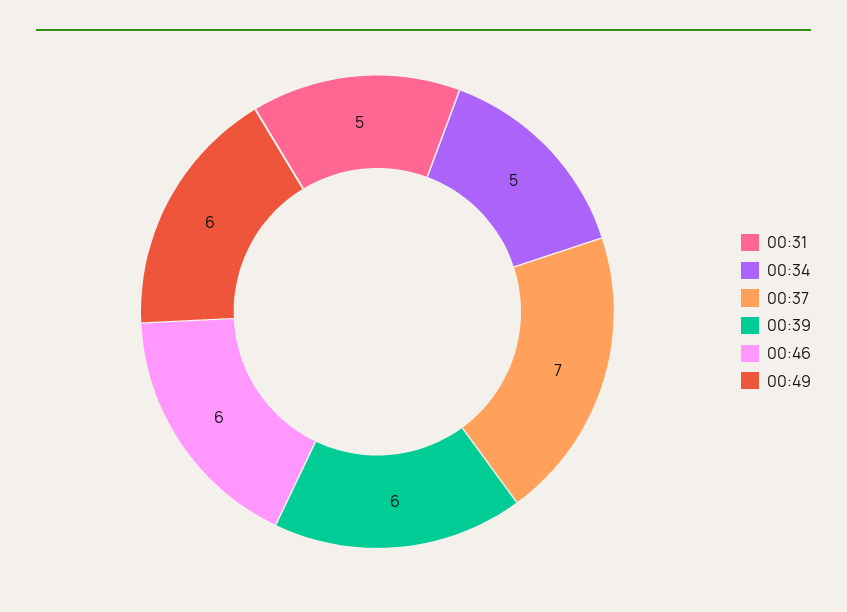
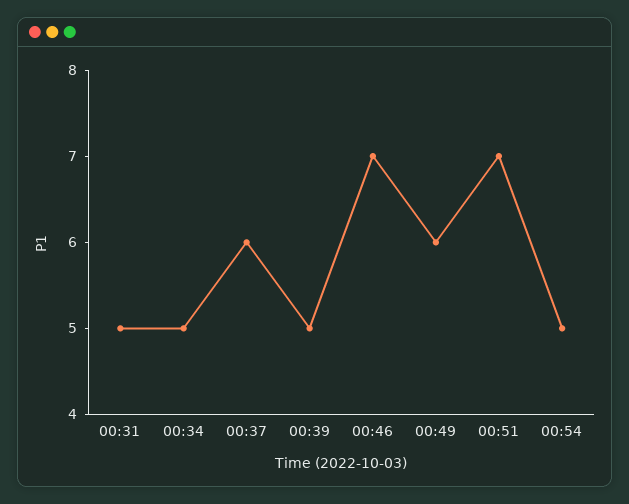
00:37: 7 -> 6
00:39: 6 -> 5
00:46: 6 -> 7
00:51: none -> 7
00:54: none -> 5

